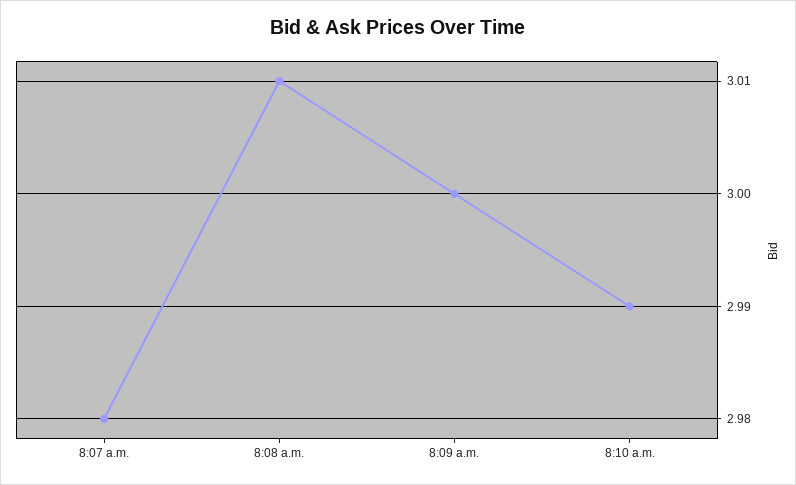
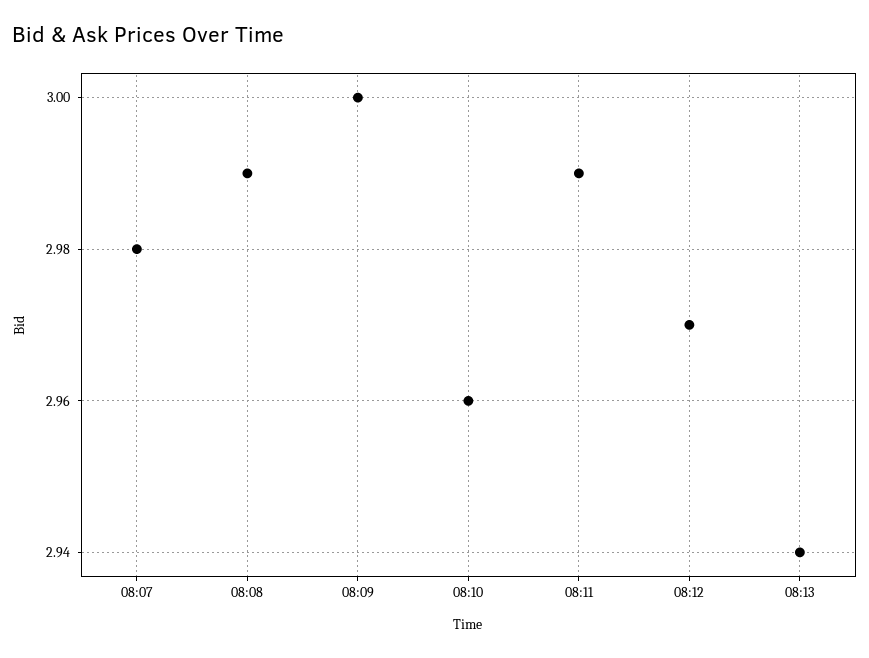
8:08 a.m.: 3.01 -> 2.99
8:10 a.m.: 2.99 -> 2.96
08:11: none -> 2.99
08:12: none -> 2.97
08:13: none -> 2.94

